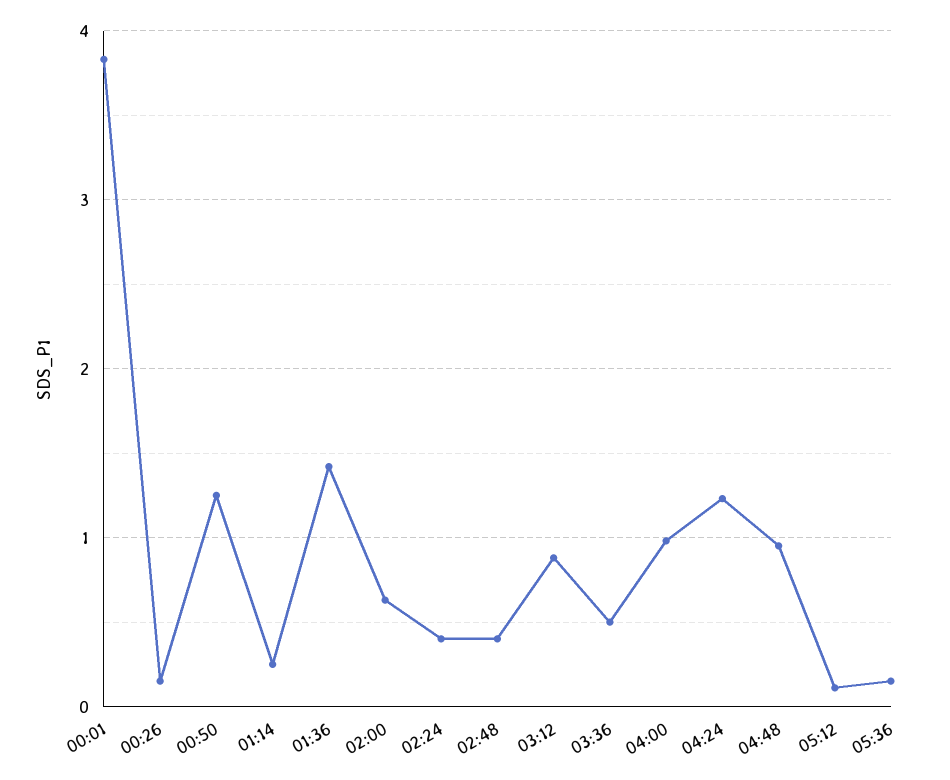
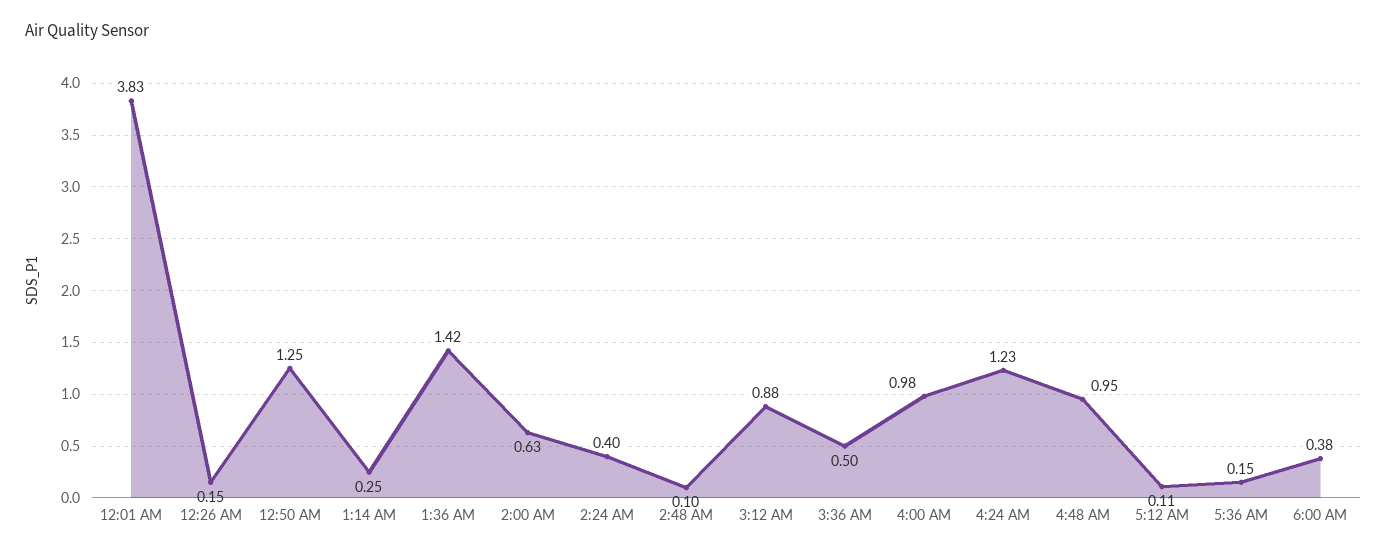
02:48: 0.4 -> 0.1
6:00 AM: none -> 0.38

